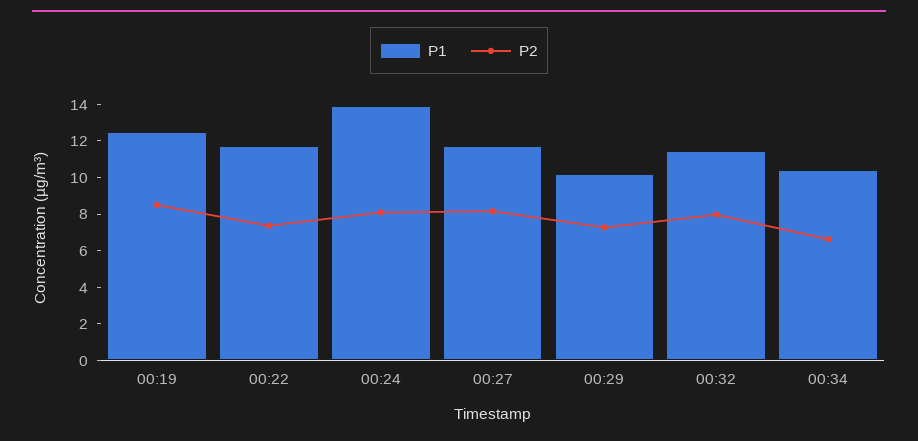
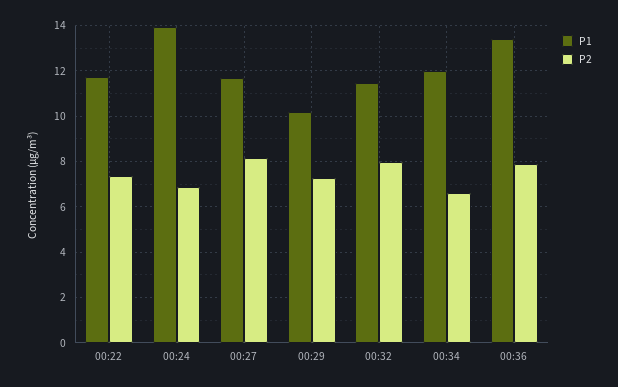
P1, 00:19: 12.5 -> none
P2, 00:19: 8.5 -> none
P2, 00:24: 8 -> 7
P1, 00:34: 10.5 -> 12
P1, 00:36: none -> 13.5
P2, 00:36: none -> 8

